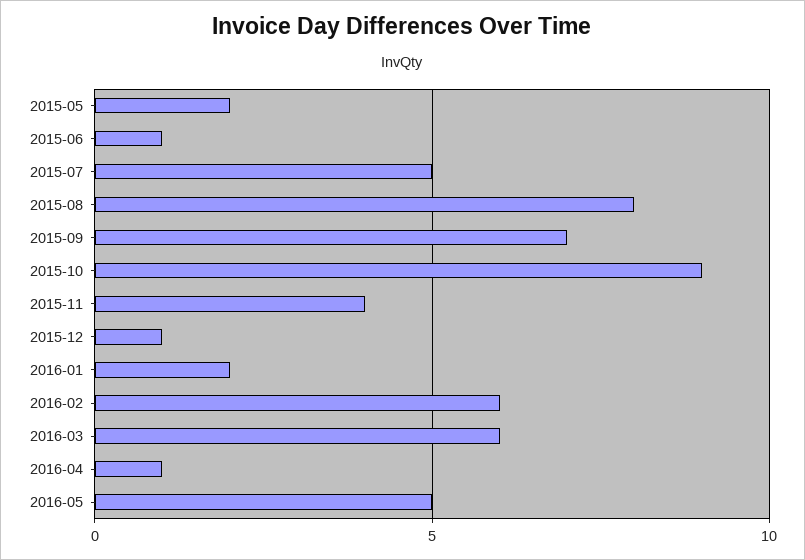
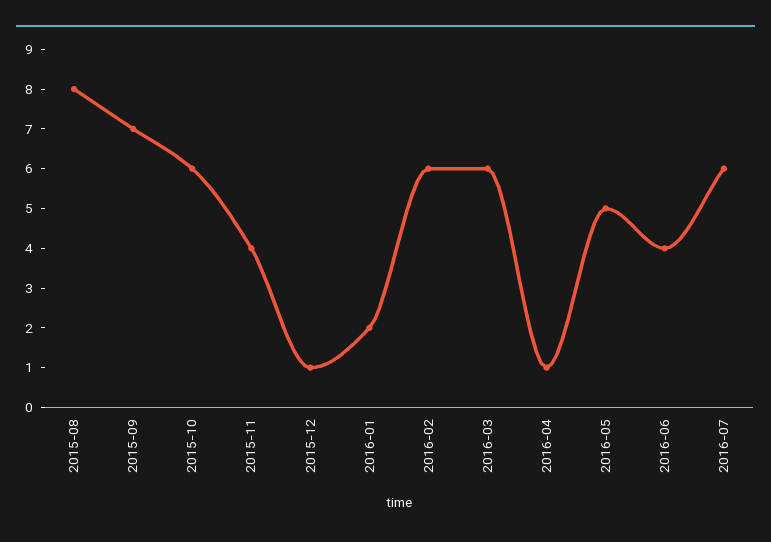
2015-05: 2 -> none
2015-06: 1 -> none
2015-07: 5 -> none
2015-10: 9 -> 6
2016-06: none -> 4
2016-07: none -> 6

